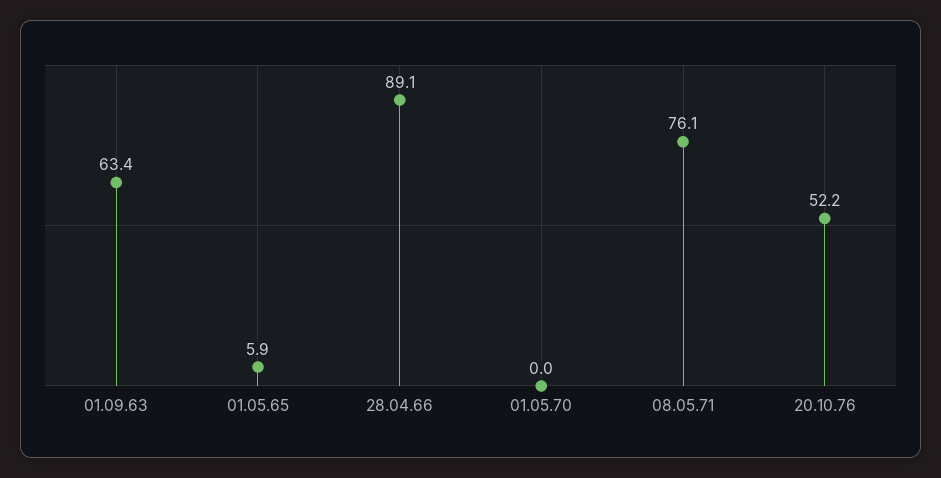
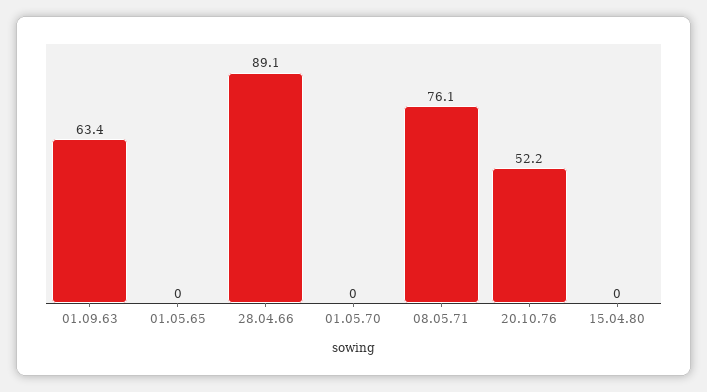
01.05.65: 5.9 -> 0
15.04.80: none -> 0

